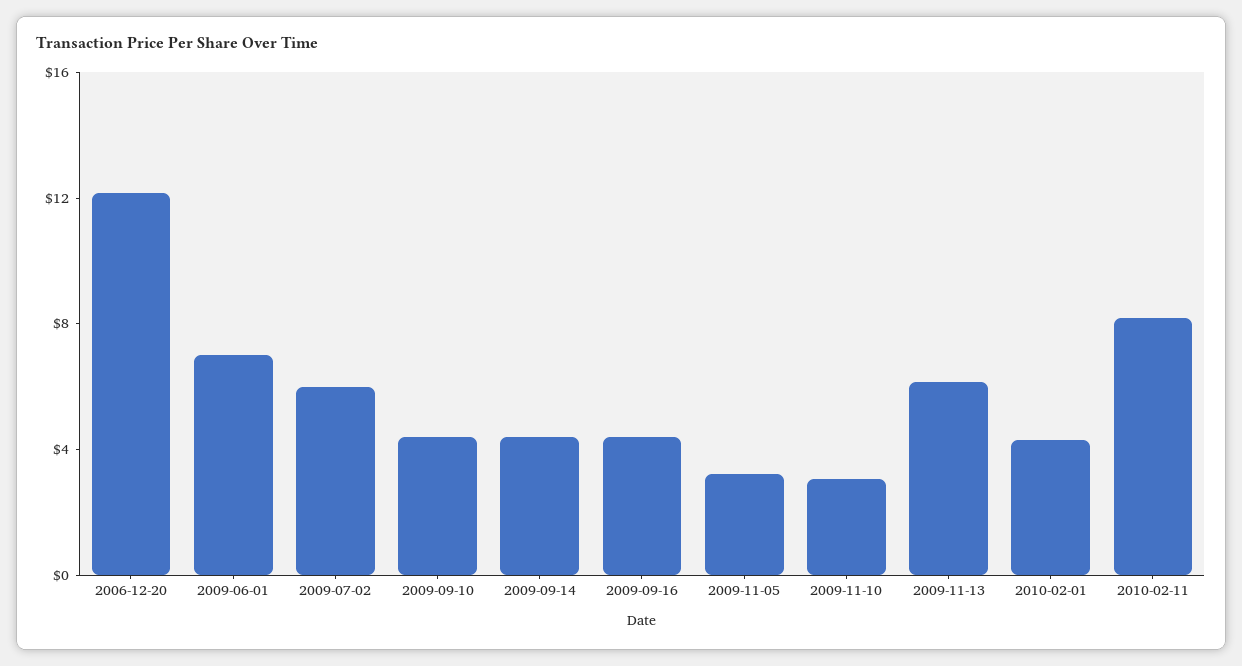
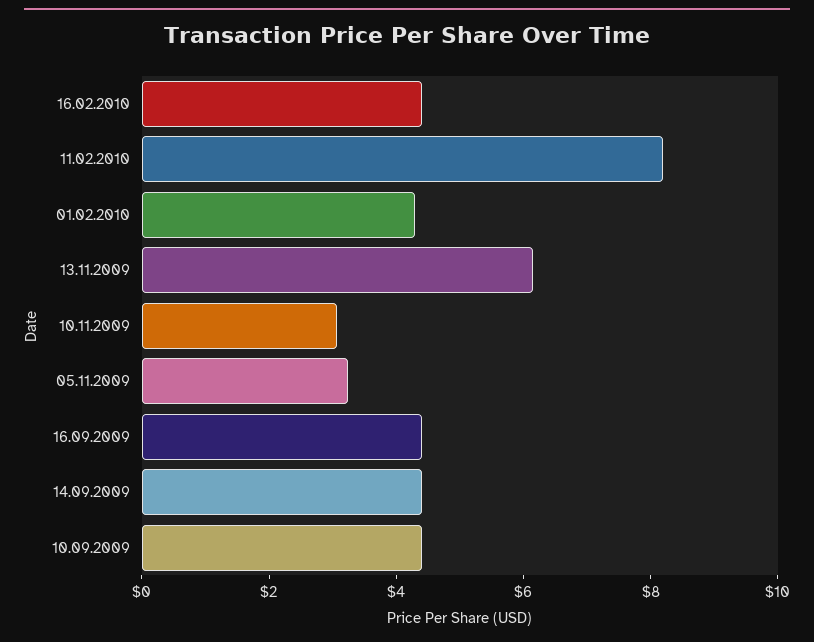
2006-12-20: 12 -> none
2009-06-01: 7 -> none
2009-07-02: 6 -> none
16.02.2010: none -> 4.5

